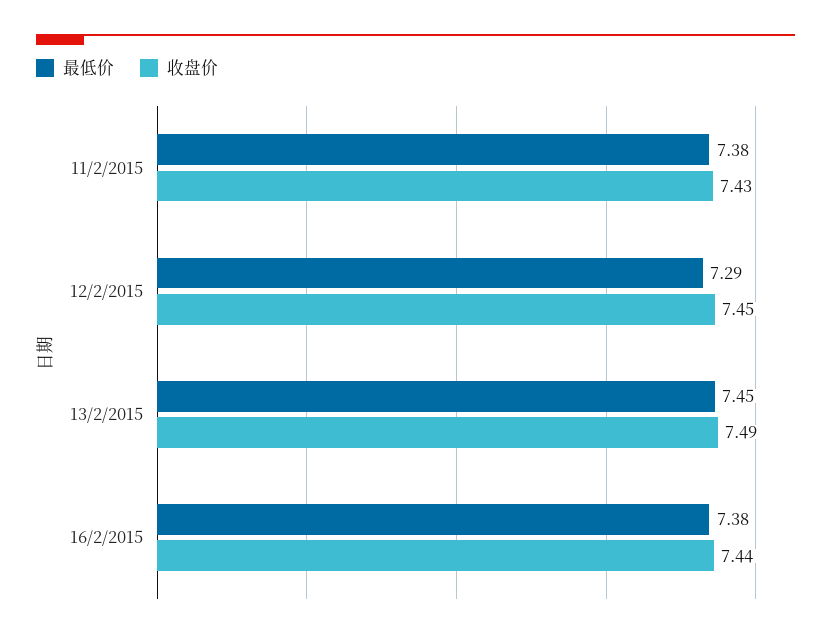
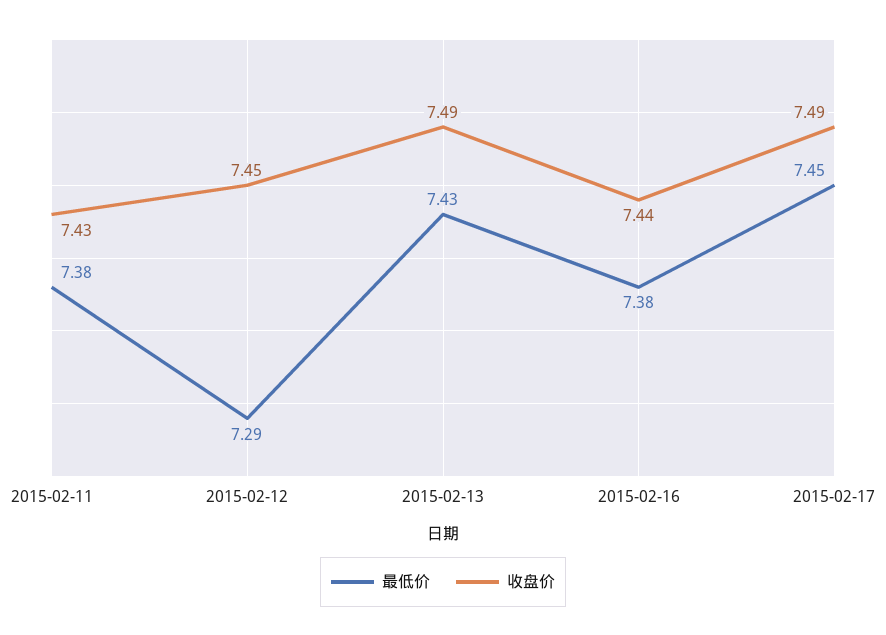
最低价, 13/2/2015: 7.45 -> 7.43
最低价, 2015-02-17: none -> 7.45
收盘价, 2015-02-17: none -> 7.49

